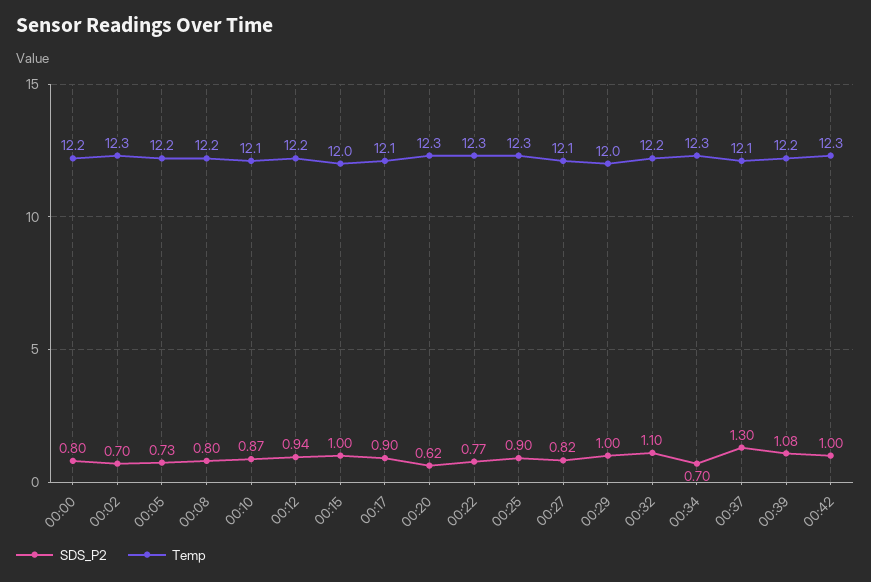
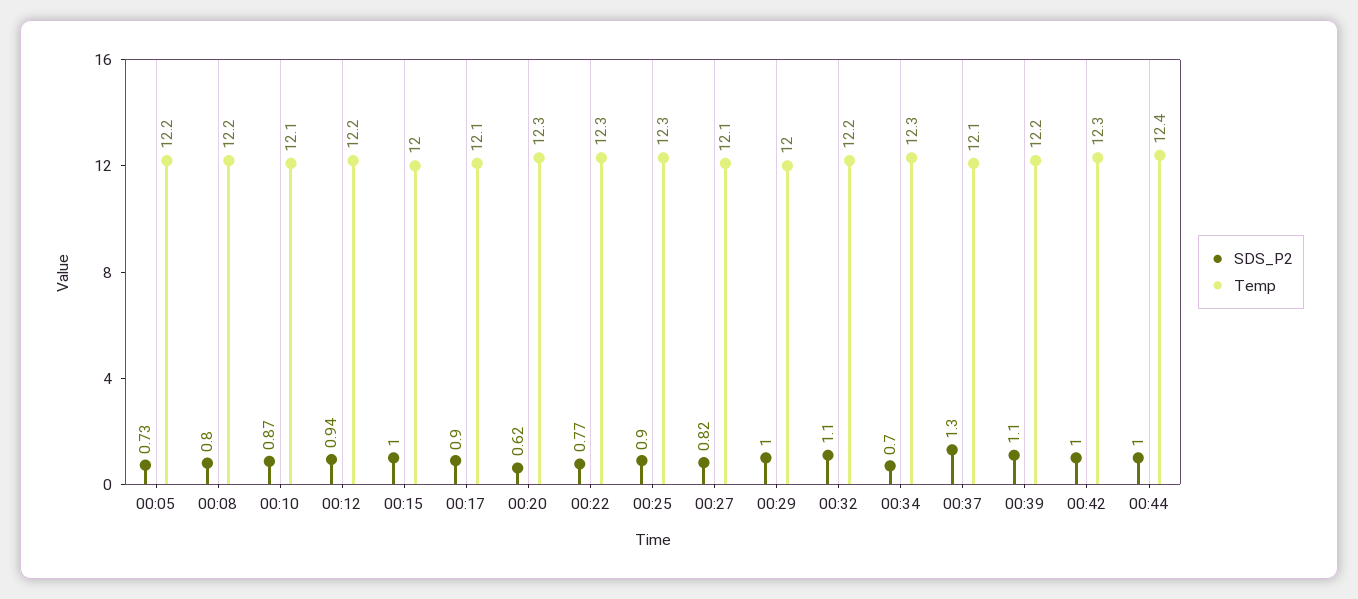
SDS_P2, 00:00: 0.8 -> none
Temp, 00:00: 12.2 -> none
SDS_P2, 00:02: 0.7 -> none
Temp, 00:02: 12.3 -> none
SDS_P2, 00:39: 1.08 -> 1.1
SDS_P2, 00:44: none -> 1
Temp, 00:44: none -> 12.4

